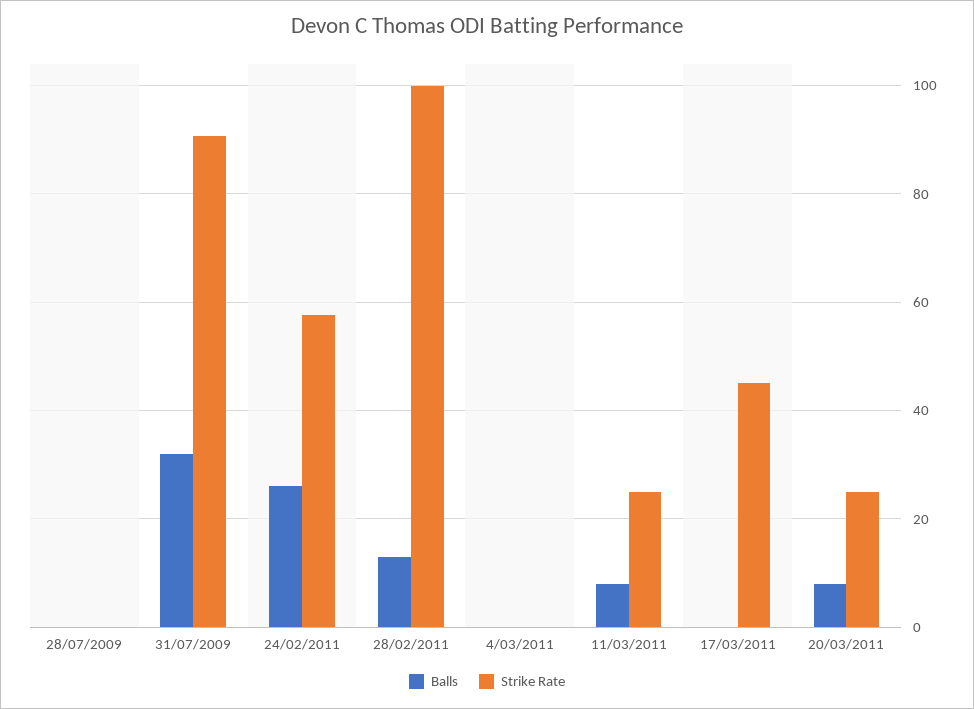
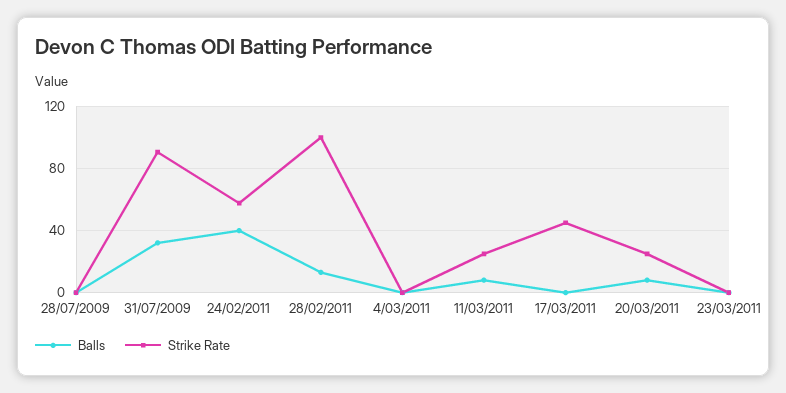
Balls, 24/02/2011: 26 -> 40
Balls, 23/03/2011: none -> 0
Strike Rate, 23/03/2011: none -> 0

